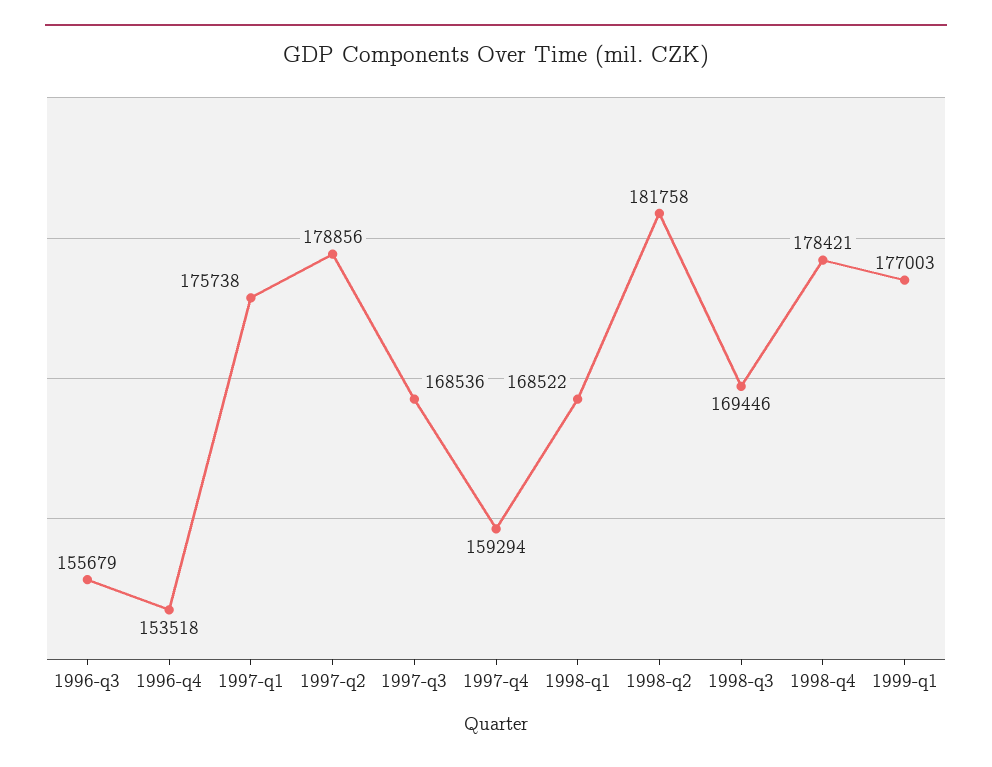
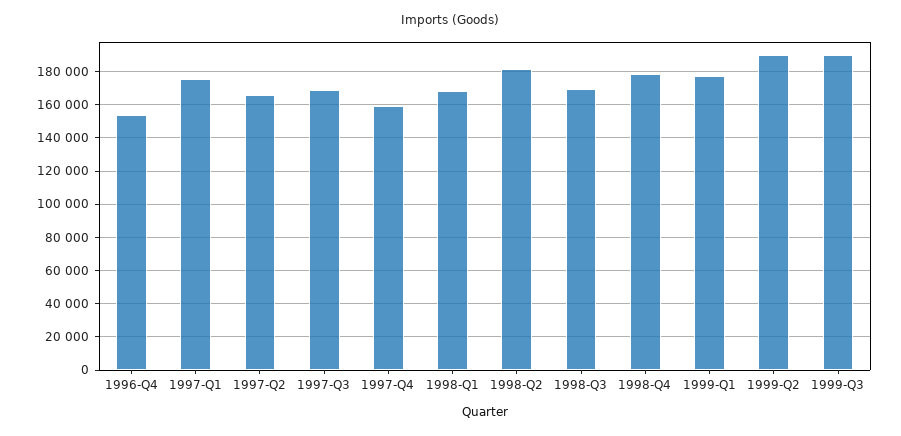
1996-q3: 155679 -> none
1997-q2: 178856 -> 165000
1999-Q2: none -> 190000
1999-Q3: none -> 190000

